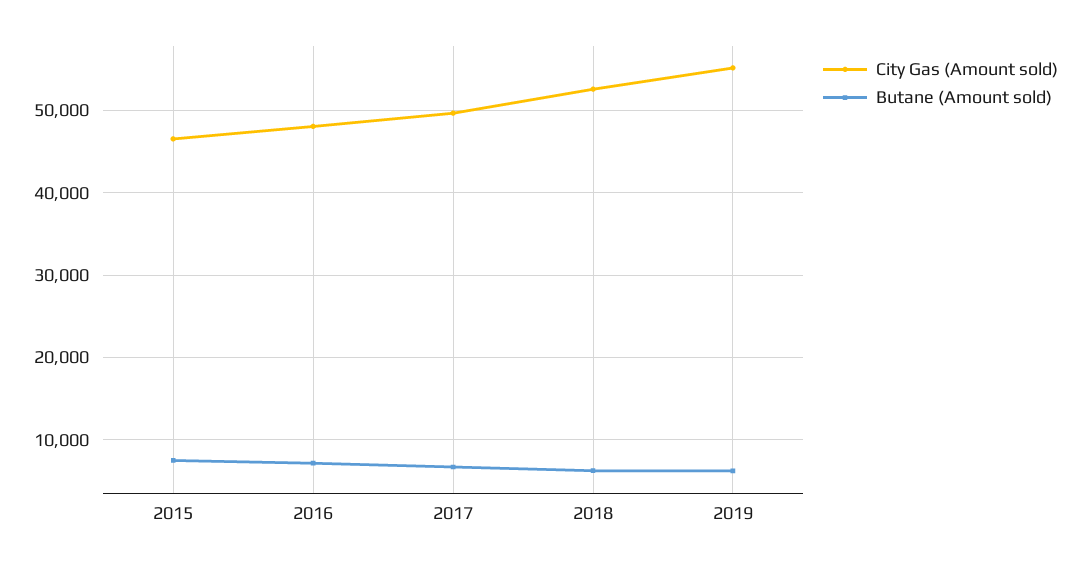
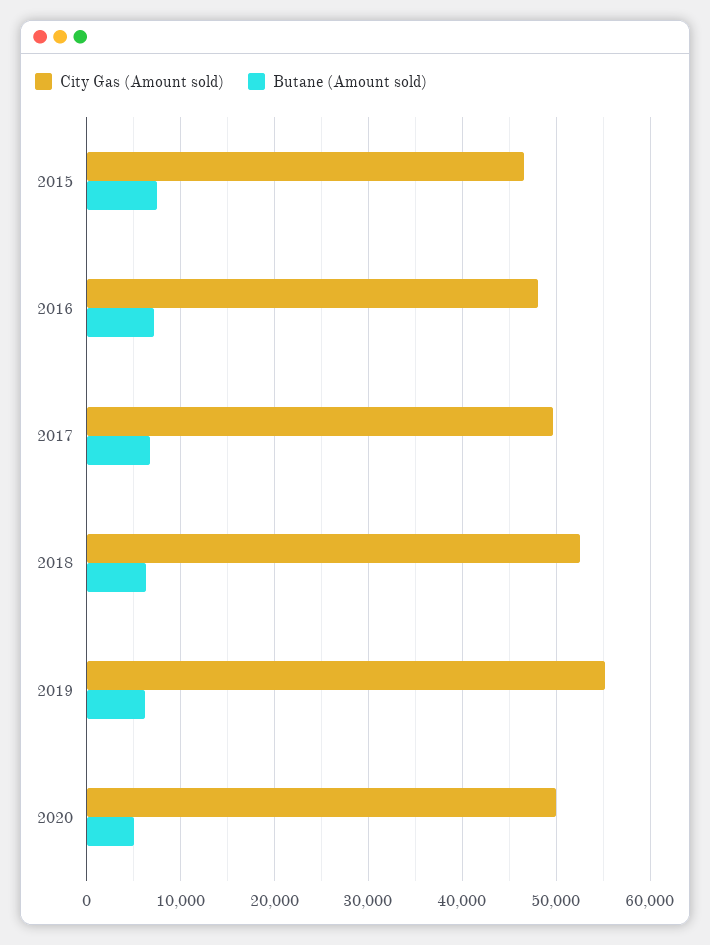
City Gas (Amount sold), 2020: none -> 50000
Butane (Amount sold), 2020: none -> 5000

